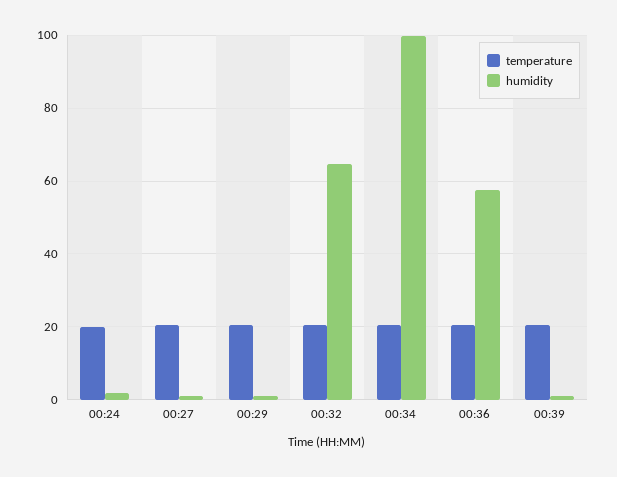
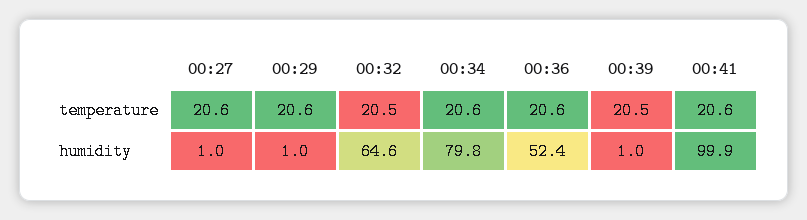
temperature, 00:24: 20 -> none
humidity, 00:24: 2 -> none
humidity, 00:34: 100 -> 79.8
humidity, 00:36: 58 -> 52.4
temperature, 00:41: none -> 20.6
humidity, 00:41: none -> 99.9

